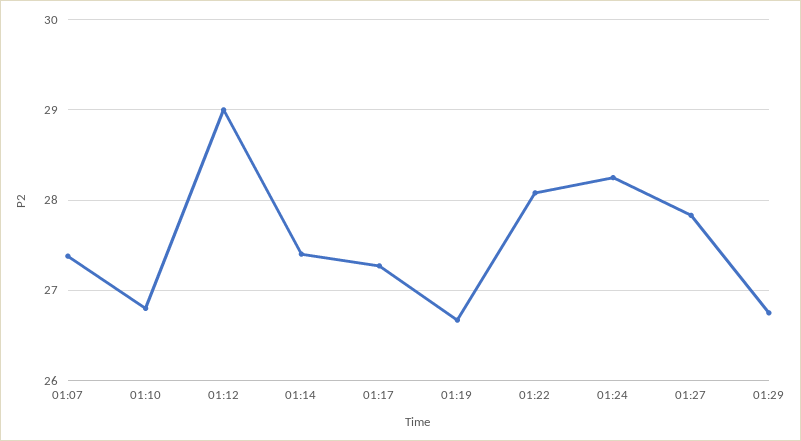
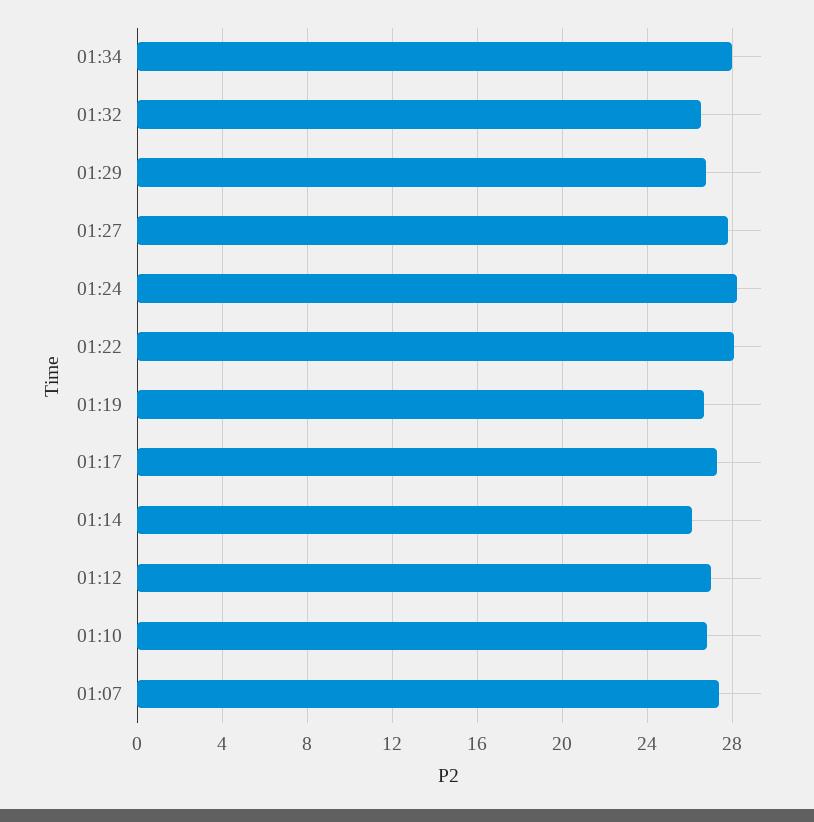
01:12: 29 -> 27
01:14: 27.4 -> 26
01:34: none -> 28
01:32: none -> 26.5

